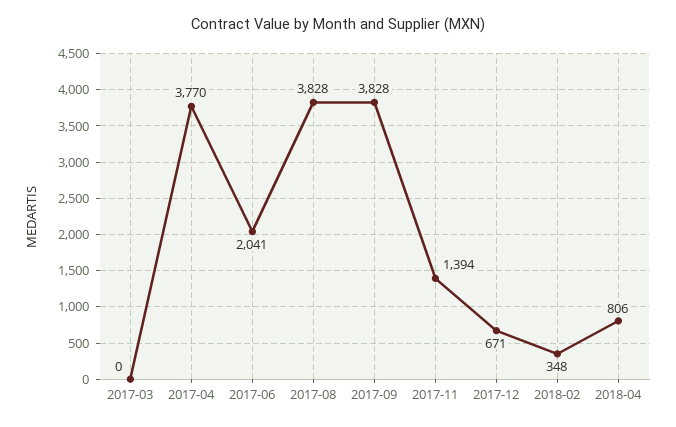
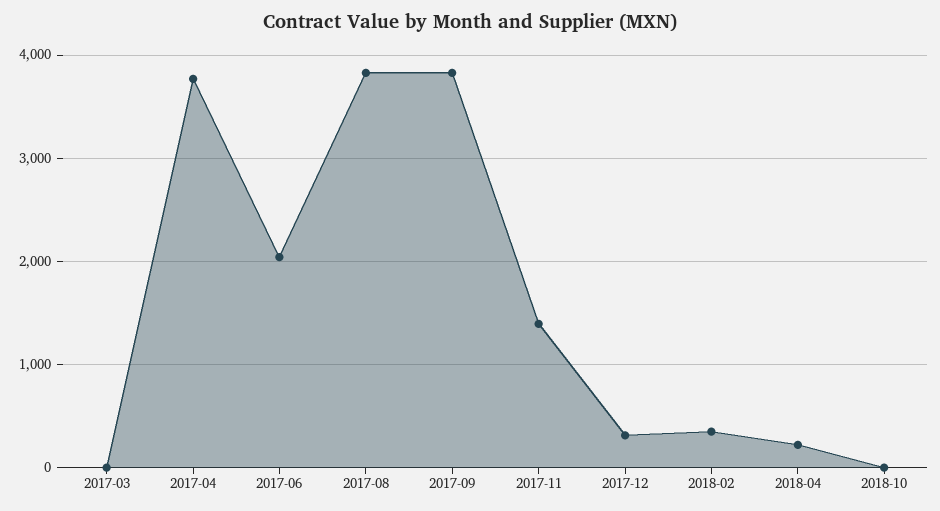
2017-12: 671 -> 300
2018-04: 806 -> 200
2018-10: none -> 0

